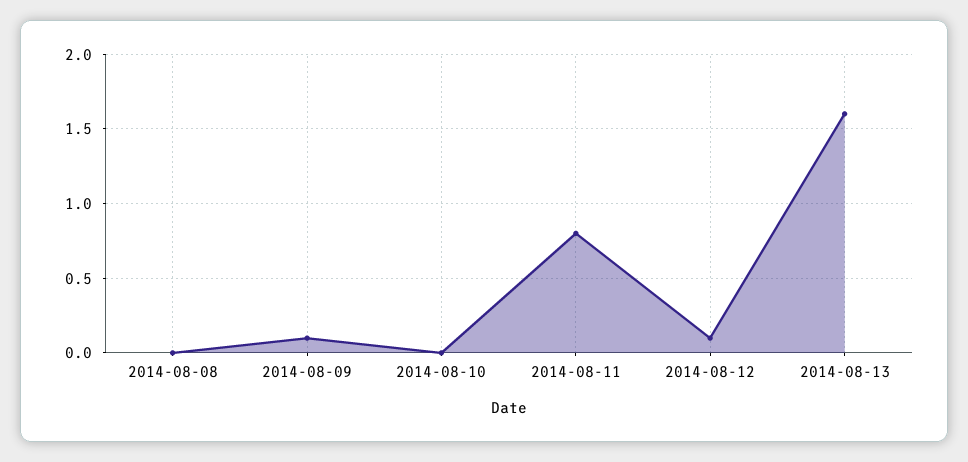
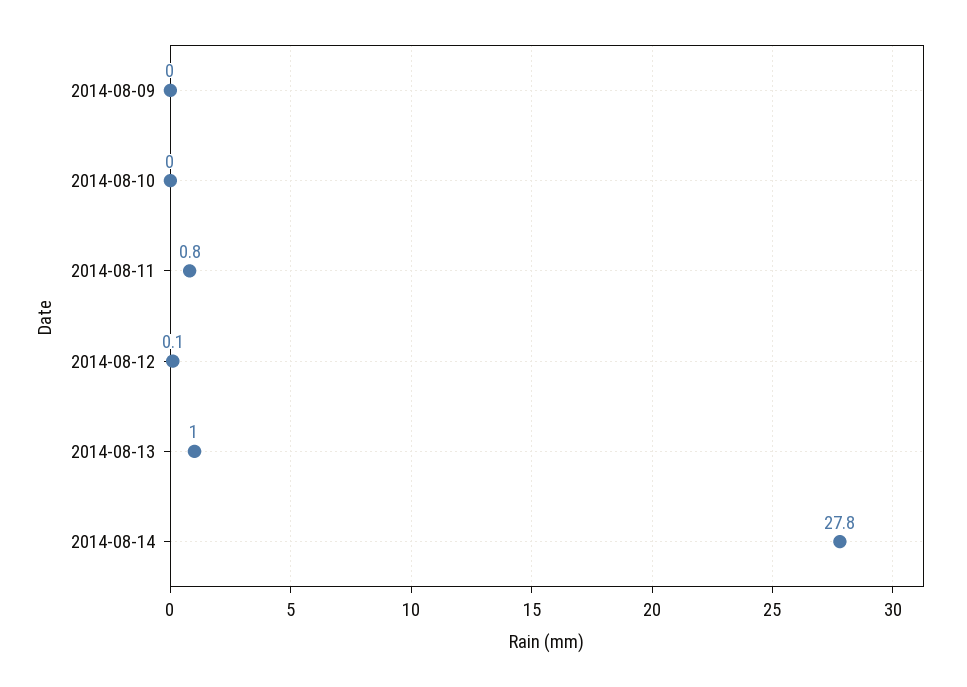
2014-08-08: 0 -> none
2014-08-09: 0.1 -> 0
2014-08-13: 1.6 -> 1
2014-08-14: none -> 27.8

